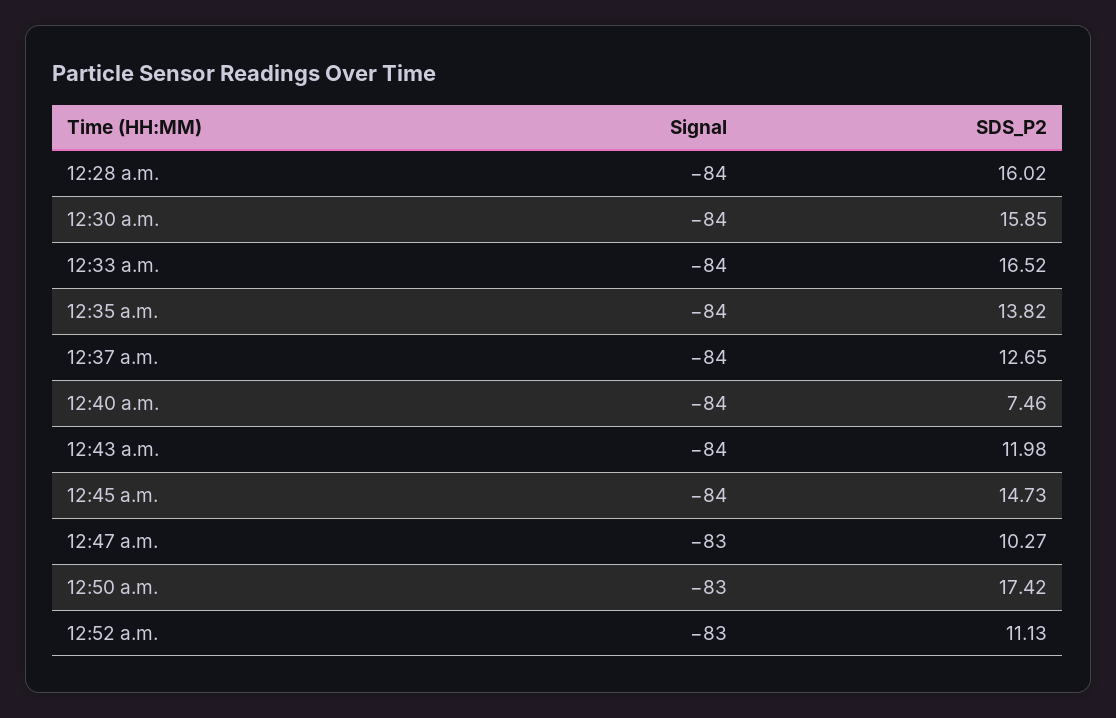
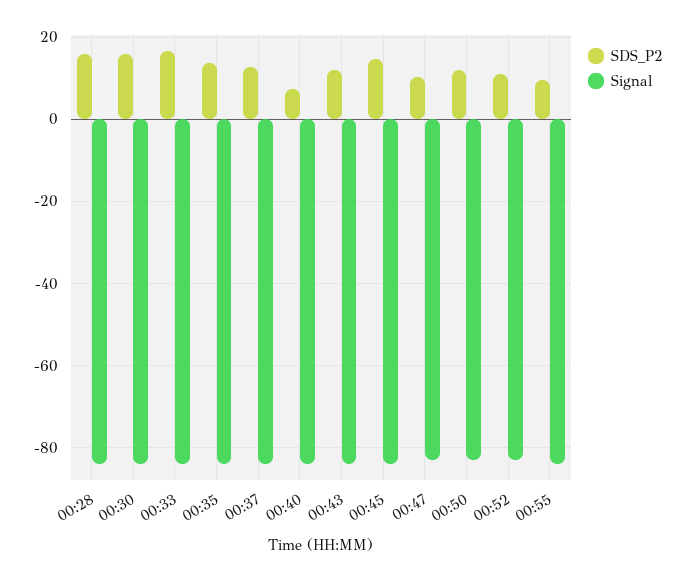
SDS_P2, 12:50 a.m.: 17.42 -> 12
SDS_P2, 00:55: none -> 10
Signal, 00:55: none -> -84

